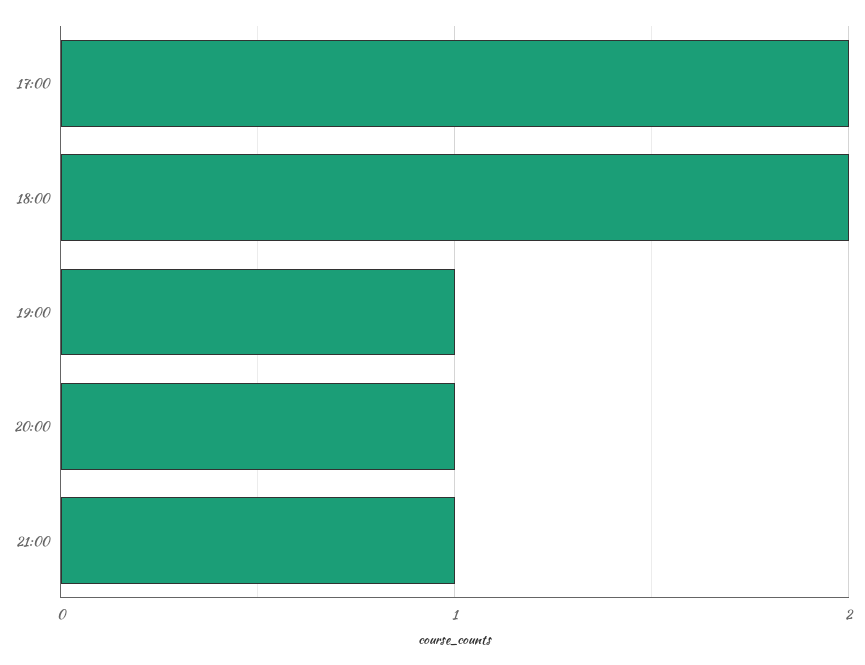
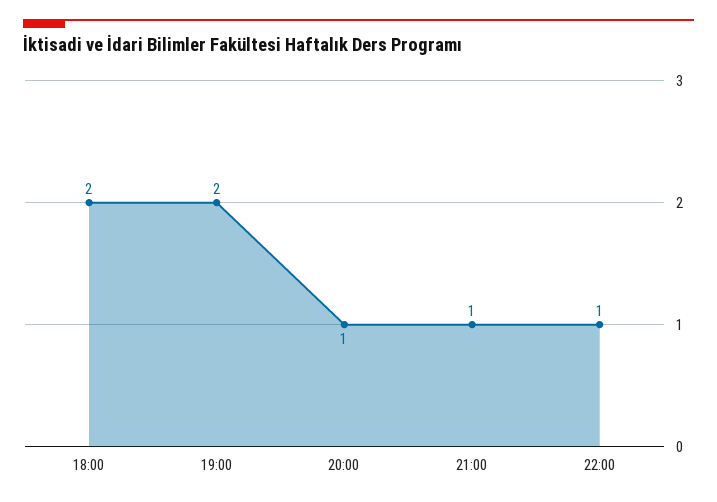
17:00: 2 -> none
19:00: 1 -> 2
22:00: none -> 1

